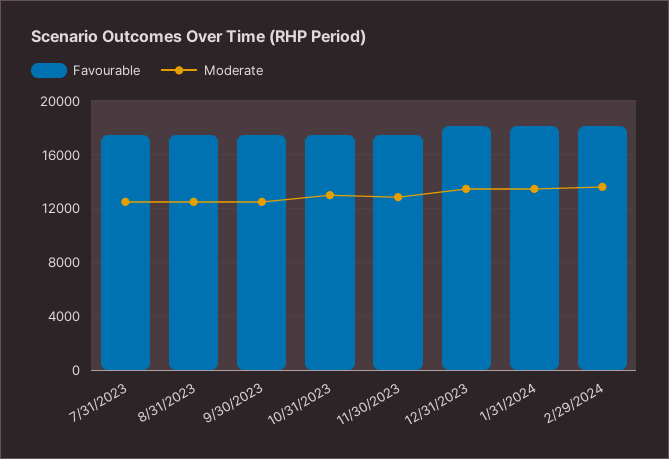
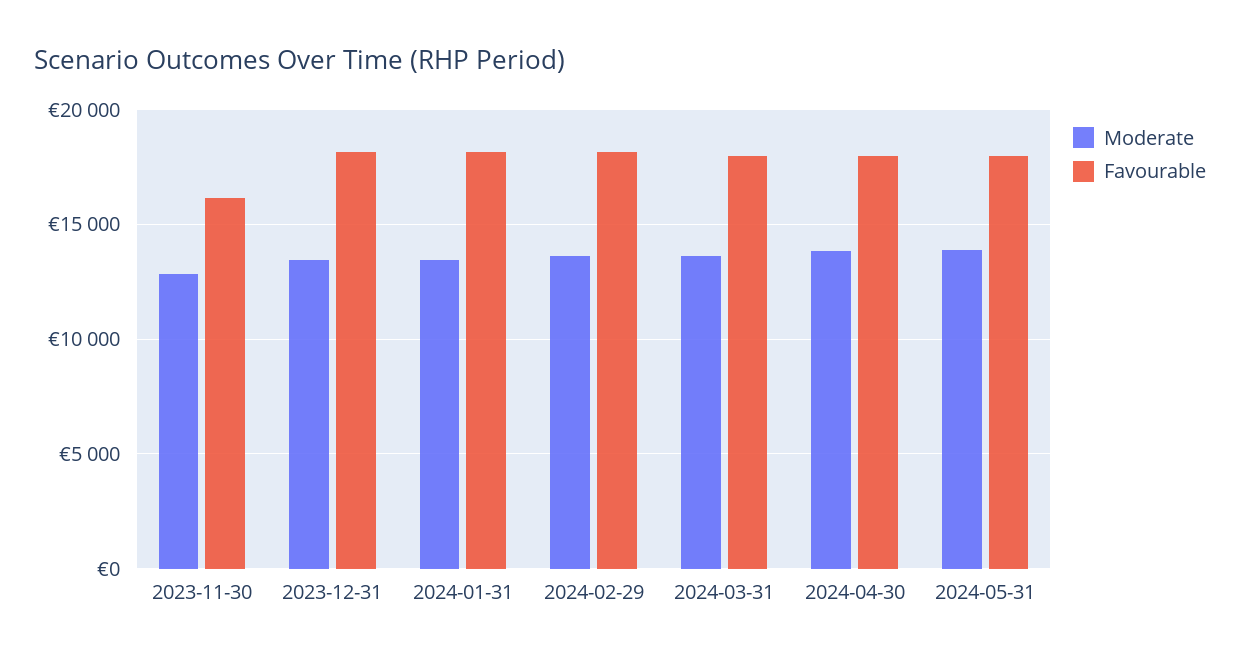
Favourable, 7/31/2023: 17500 -> none
Moderate, 7/31/2023: 12500 -> none
Favourable, 8/31/2023: 17500 -> none
Moderate, 8/31/2023: 12500 -> none
Favourable, 9/30/2023: 17500 -> none
Moderate, 9/30/2023: 12500 -> none
Favourable, 10/31/2023: 17500 -> none
Moderate, 10/31/2023: 13000 -> none
Favourable, 11/30/2023: 17500 -> 16000
Moderate, 2024-03-31: none -> 13500
Favourable, 2024-03-31: none -> 18000
Moderate, 2024-04-30: none -> 14000
Favourable, 2024-04-30: none -> 18000
Moderate, 2024-05-31: none -> 14000
Favourable, 2024-05-31: none -> 18000

